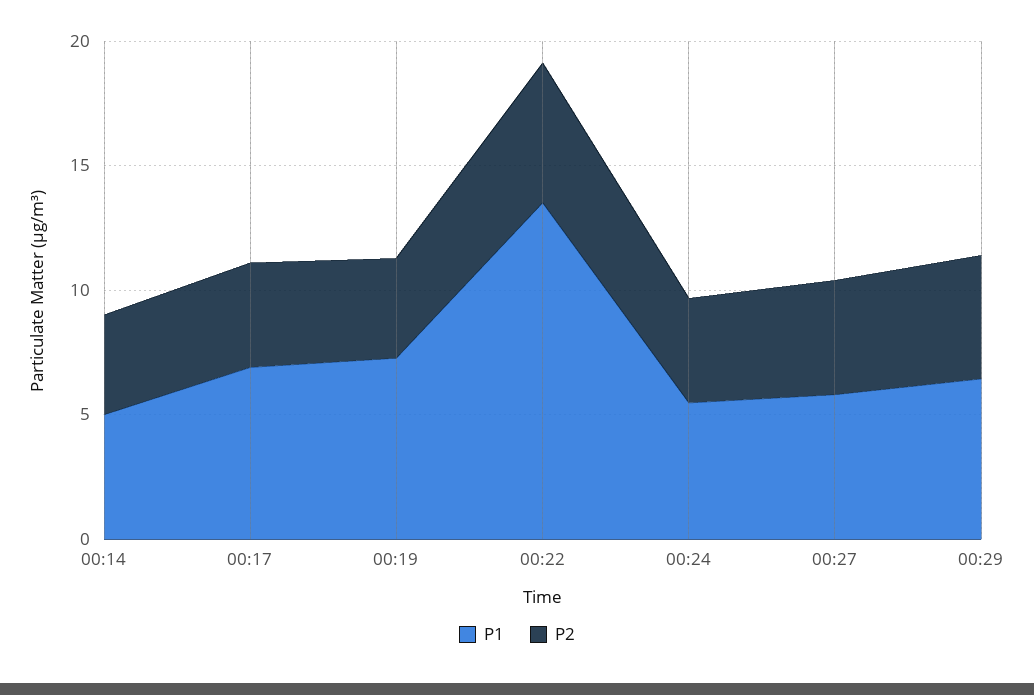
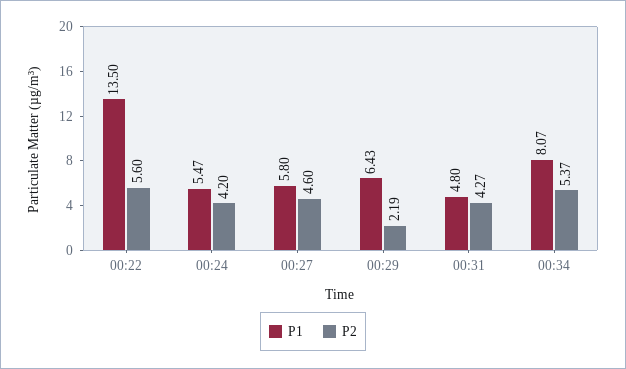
P1, 00:14: 5 -> none
P2, 00:14: 4 -> none
P1, 00:17: 7 -> none
P2, 00:17: 4 -> none
P1, 00:19: 7 -> none
P2, 00:19: 4 -> none
P2, 00:29: 5 -> 2.19
P1, 00:31: none -> 4.8
P2, 00:31: none -> 4.27
P1, 00:34: none -> 8.07
P2, 00:34: none -> 5.37

